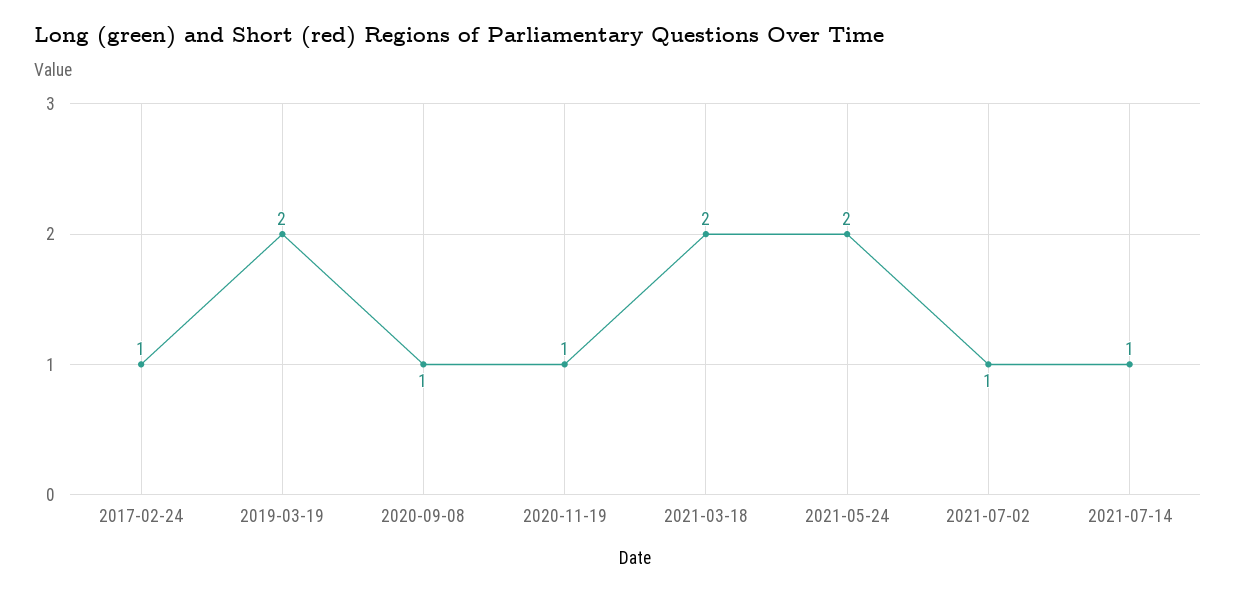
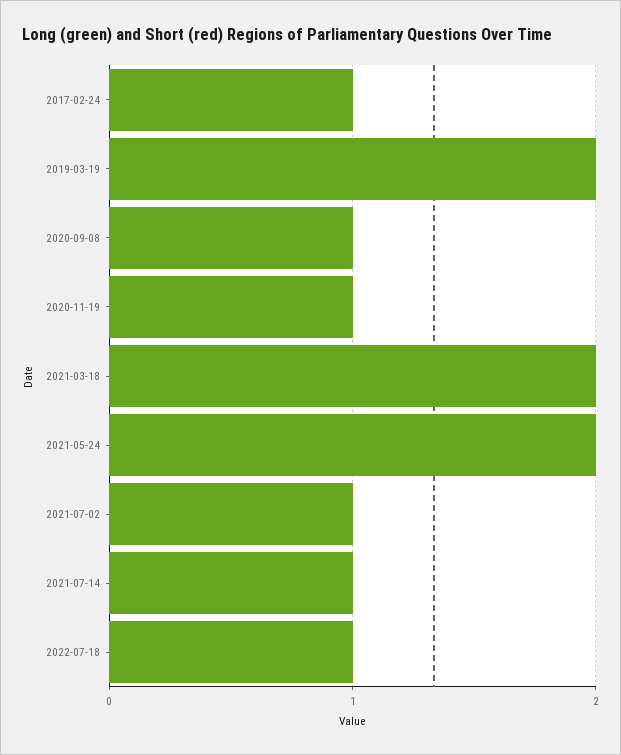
2022-07-18: none -> 1

